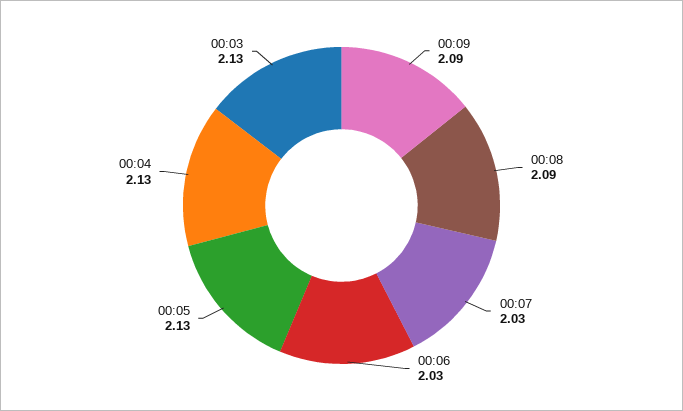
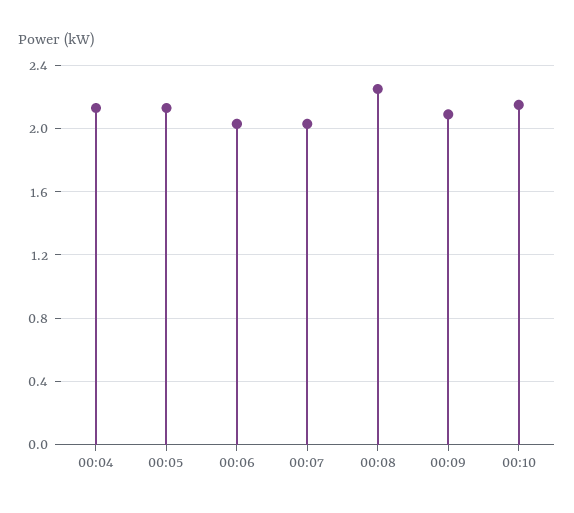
00:08: 2.09 -> 2.25
00:03: 2.13 -> none
00:10: none -> 2.15

